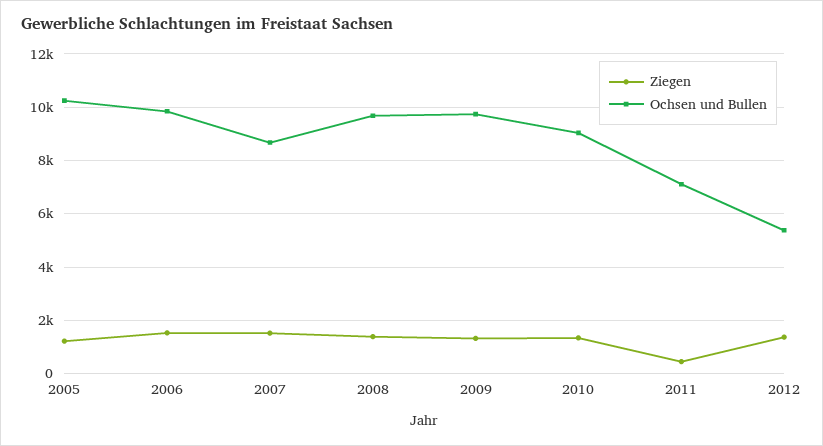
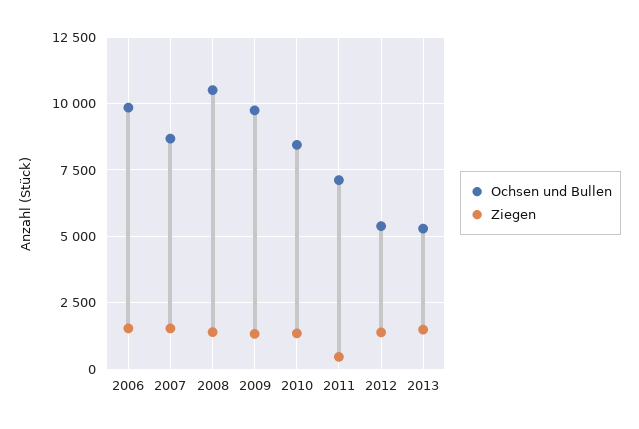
Ziegen, 2005: 1250 -> none
Ochsen und Bullen, 2005: 10250 -> none
Ochsen und Bullen, 2008: 9750 -> 10500
Ochsen und Bullen, 2010: 9000 -> 8500
Ochsen und Bullen, 2013: none -> 5250
Ziegen, 2013: none -> 1500

